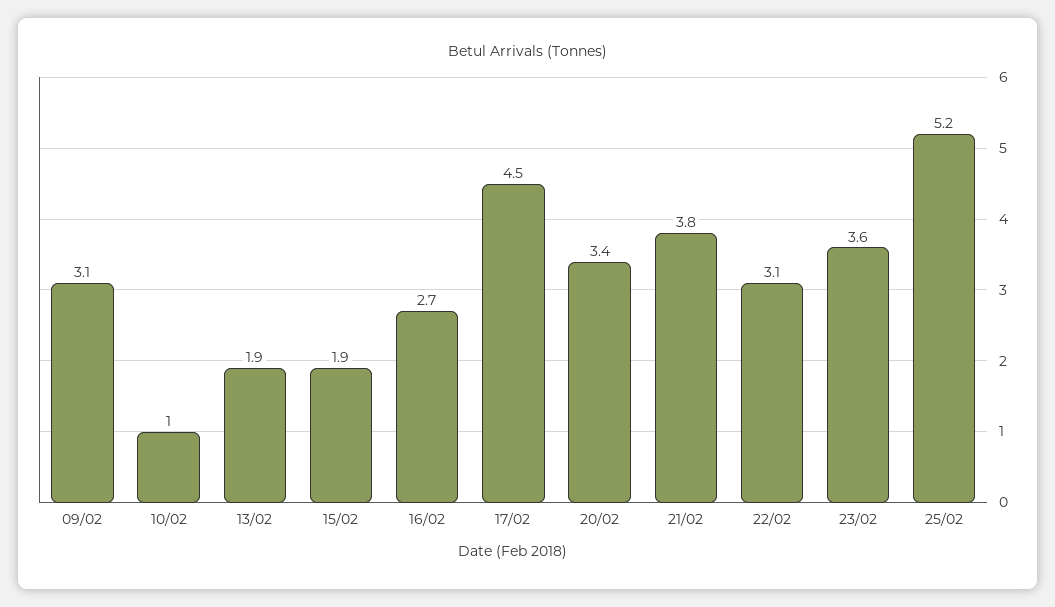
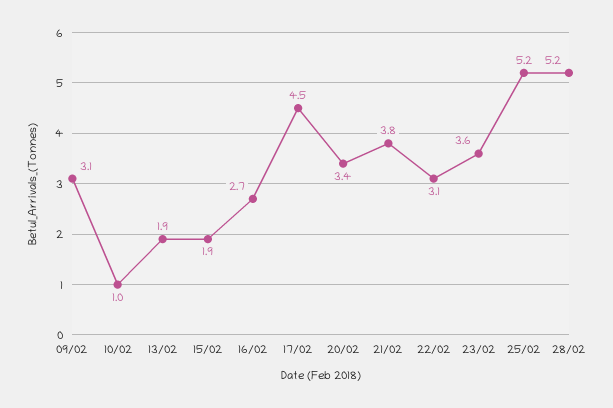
28/02: none -> 5.2

